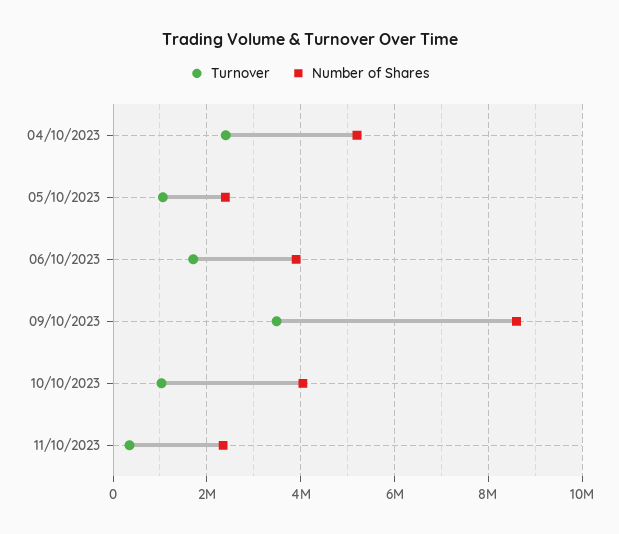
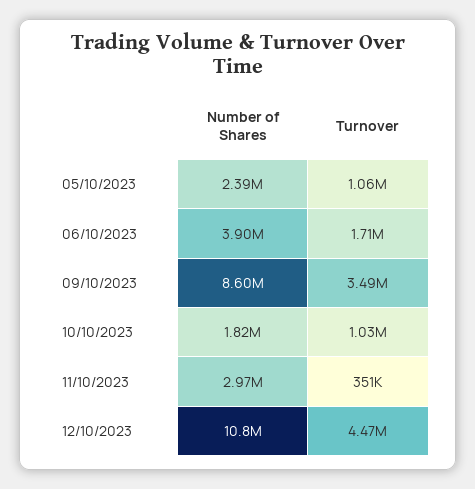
Turnover, 04/10/2023: 2400000 -> none
Number of Shares, 04/10/2023: 5200000 -> none
Number of Shares, 10/10/2023: 4000000 -> 1820000
Number of Shares, 11/10/2023: 2400000 -> 2970000
Number of Shares, 12/10/2023: none -> 10800000
Turnover, 12/10/2023: none -> 4470000

